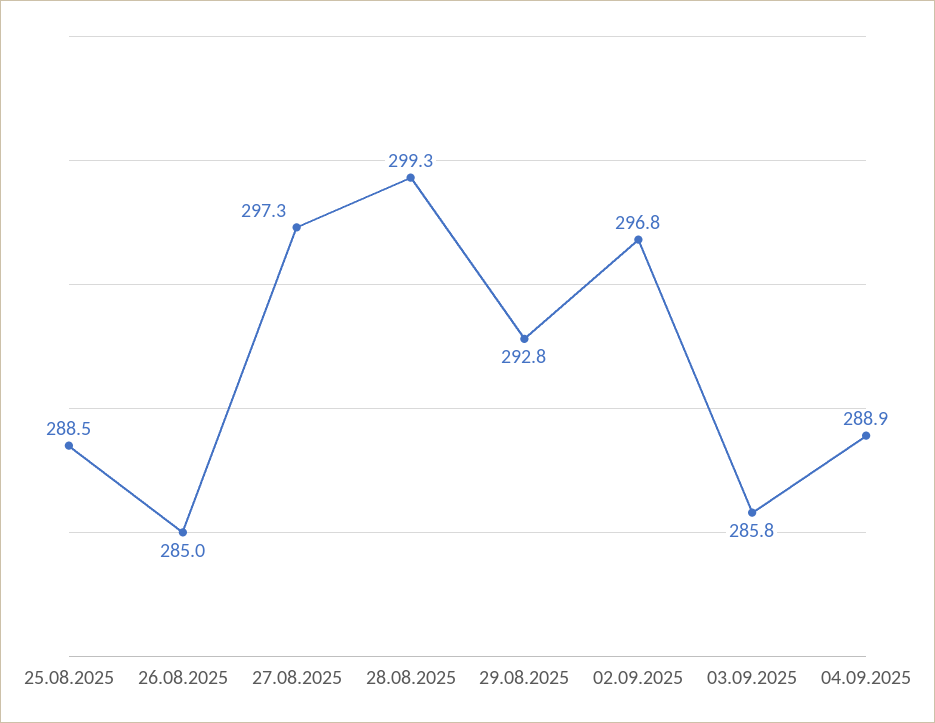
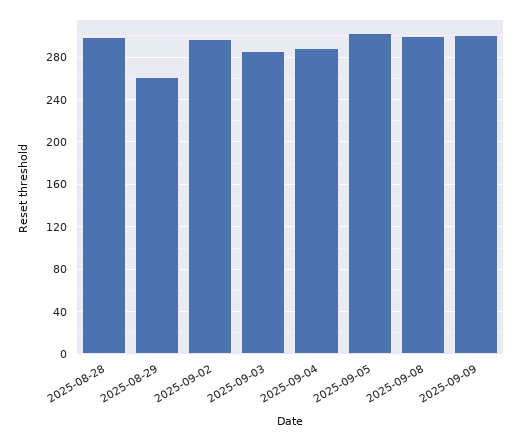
25.08.2025: 288.5 -> none
26.08.2025: 285 -> none
27.08.2025: 297.3 -> none
29.08.2025: 292.8 -> 260
2025-09-05: none -> 300
2025-09-08: none -> 300
2025-09-09: none -> 300

